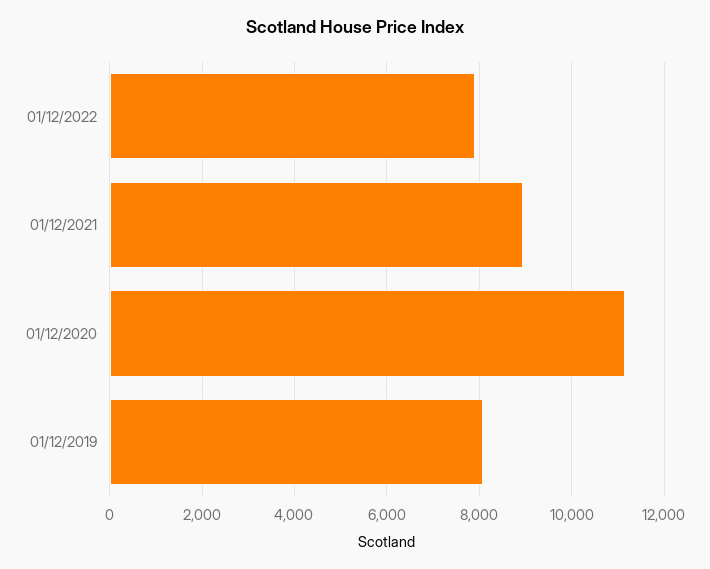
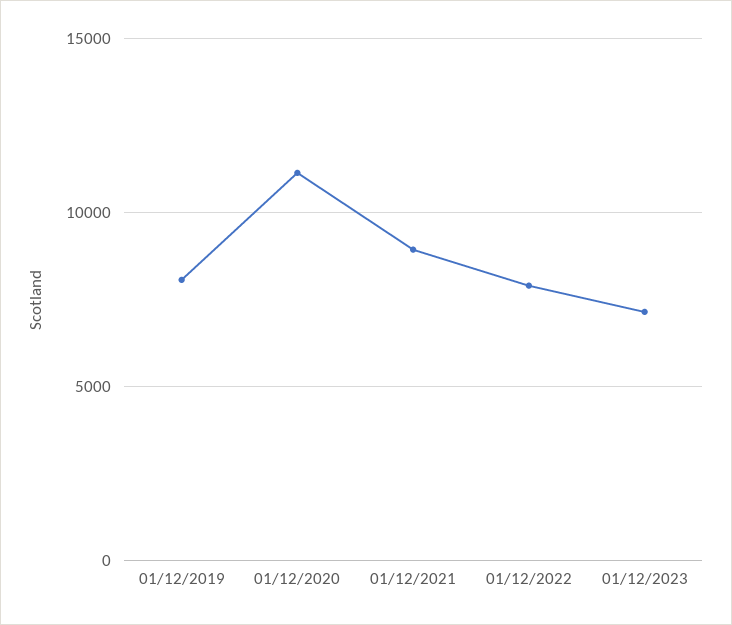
01/12/2023: none -> 7000

